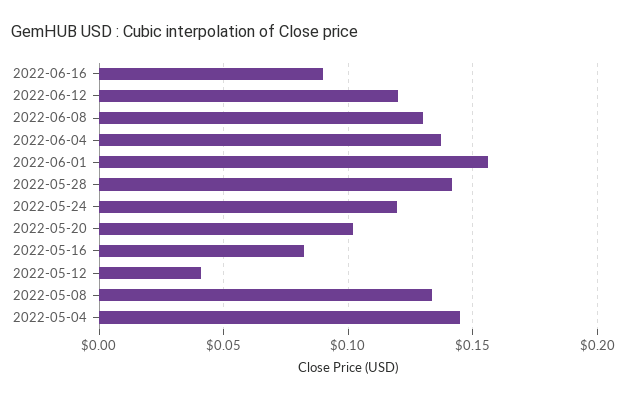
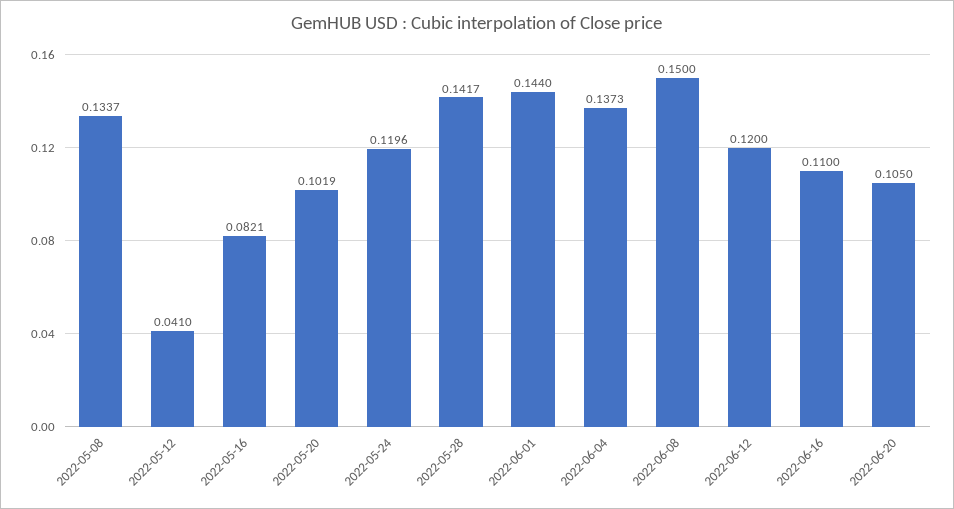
2022-06-16: 0.09 -> 0.11
2022-06-08: 0.13 -> 0.15
2022-06-01: 0.155 -> 0.144
2022-05-04: 0.145 -> none
2022-06-20: none -> 0.105

